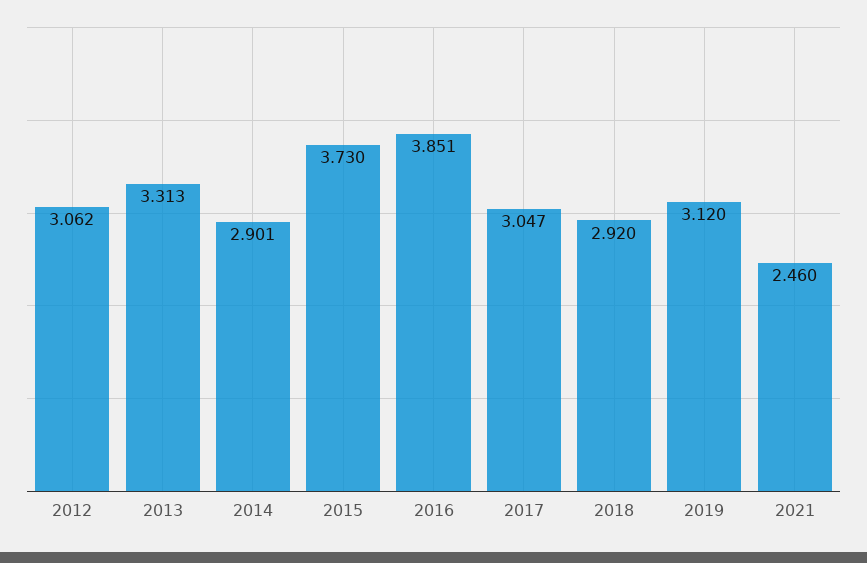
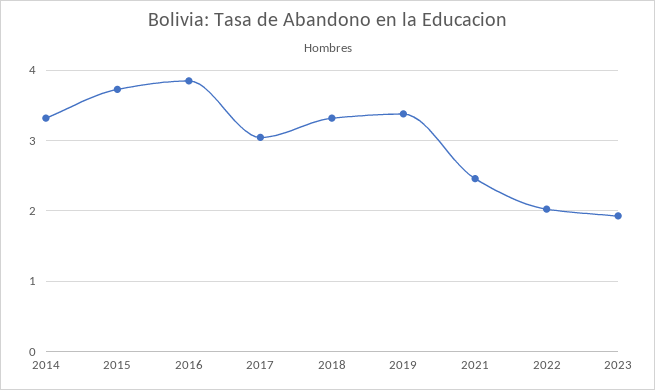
2012: 3.062 -> none
2013: 3.313 -> none
2014: 2.901 -> 3.3
2018: 2.92 -> 3.3
2019: 3.12 -> 3.4
2022: none -> 2
2023: none -> 1.9

